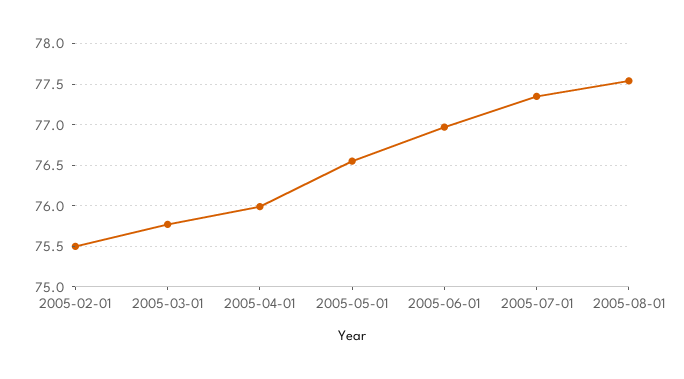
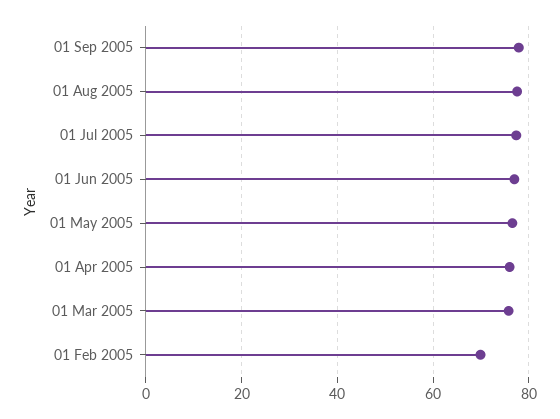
2005-02-01: 75.5 -> 70
01 Sep 2005: none -> 78

